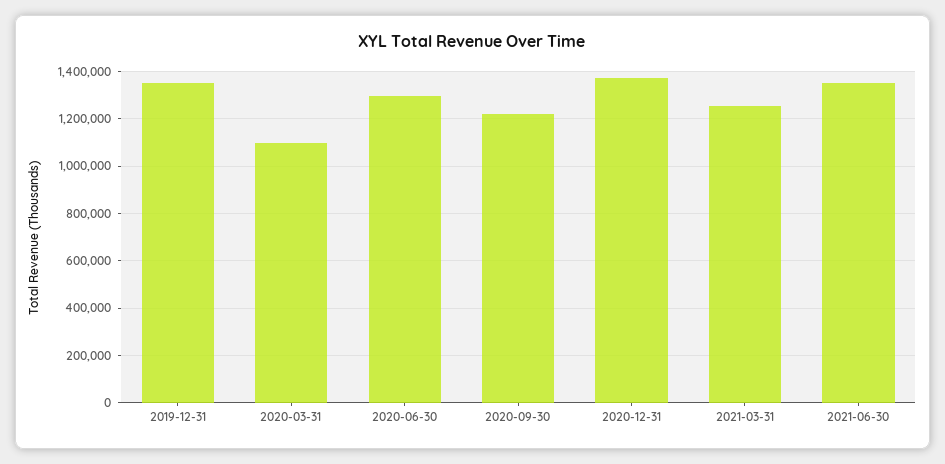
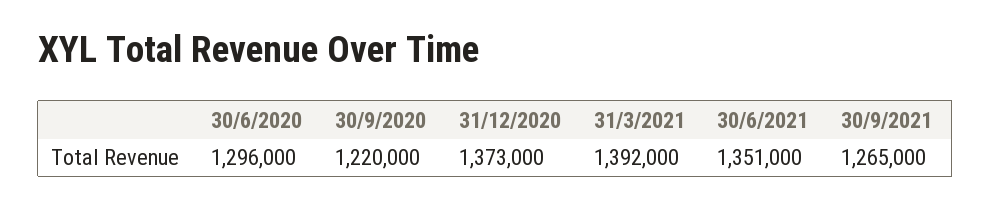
2019-12-31: 1350000 -> none
2020-03-31: 1100000 -> none
2021-03-31: 1250000 -> 1392000
30/9/2021: none -> 1265000

